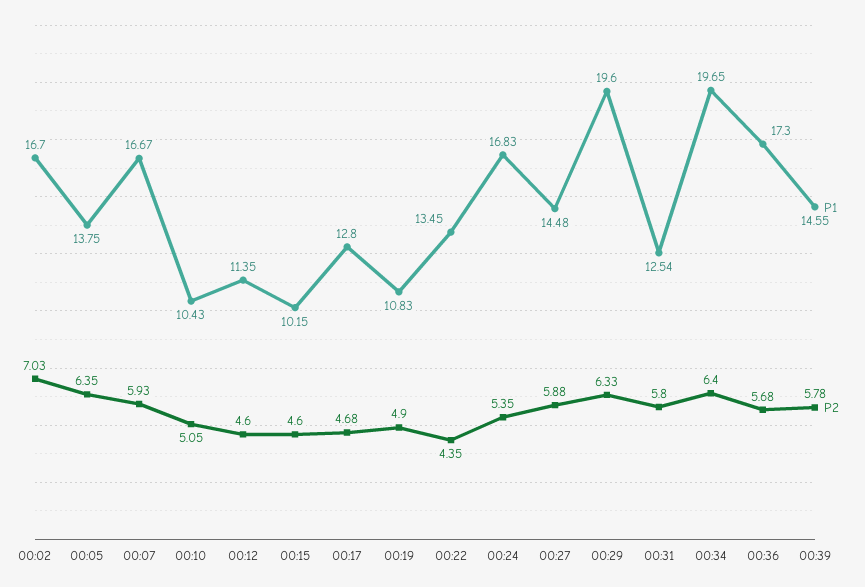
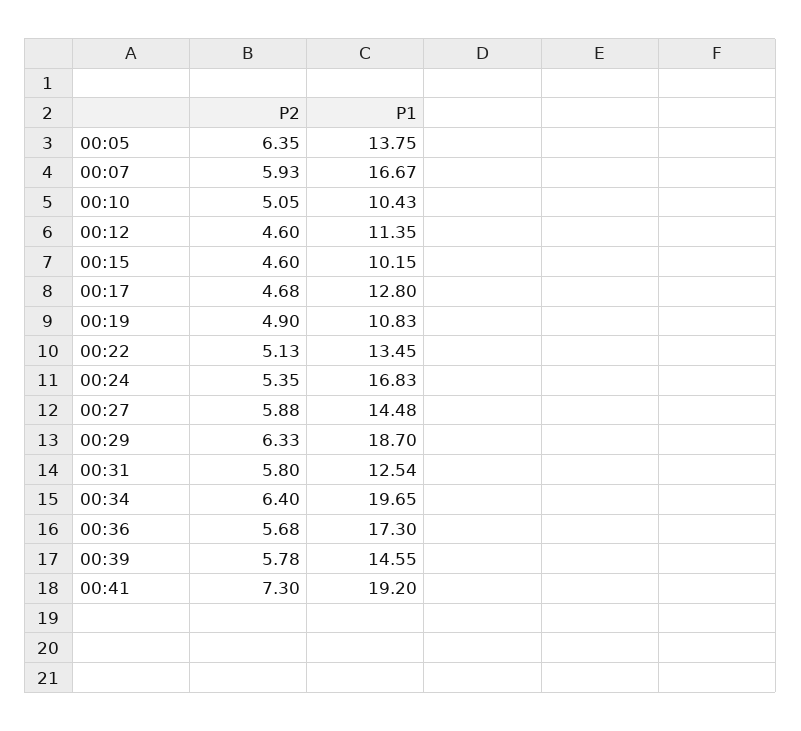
P1, 00:02: 16.7 -> none
P2, 00:02: 7.03 -> none
P2, 00:22: 4.35 -> 5.13
P1, 00:29: 19.6 -> 18.7
P2, 00:41: none -> 7.3
P1, 00:41: none -> 19.2

